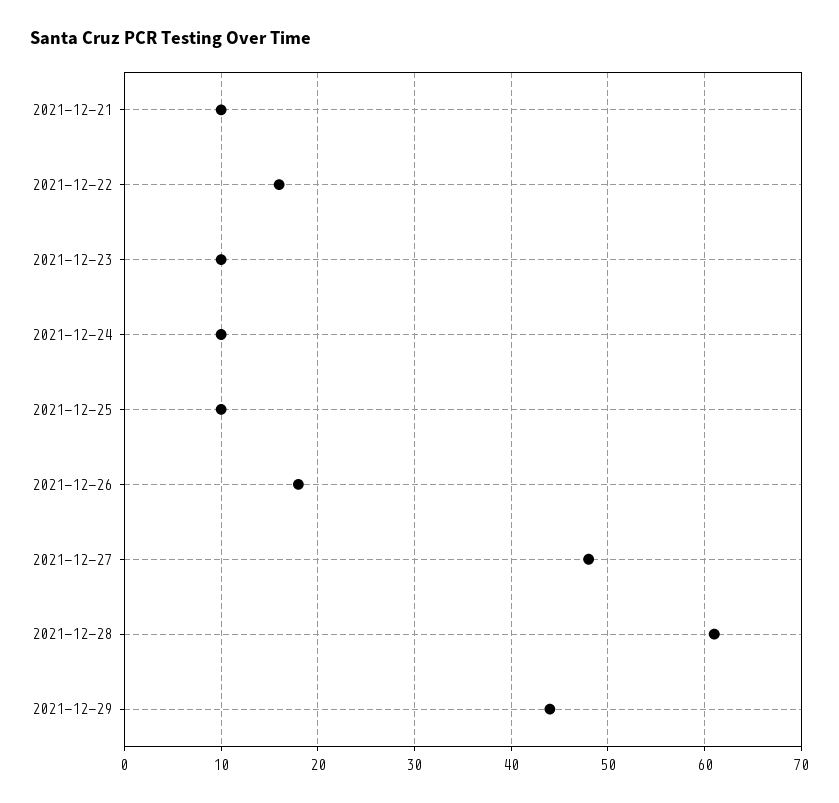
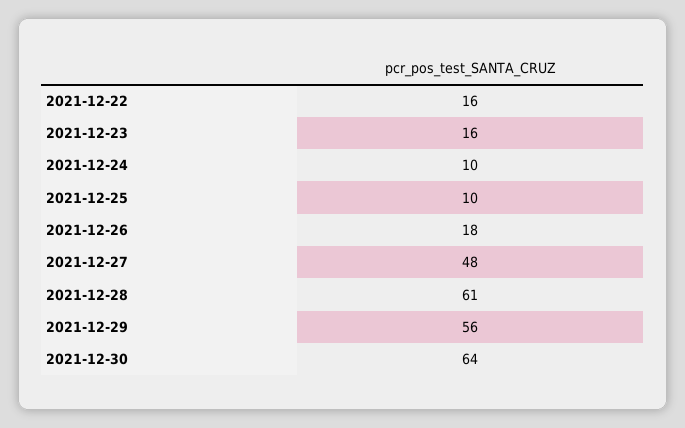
2021-12-21: 10 -> none
2021-12-23: 10 -> 16
2021-12-29: 44 -> 56
2021-12-30: none -> 64

